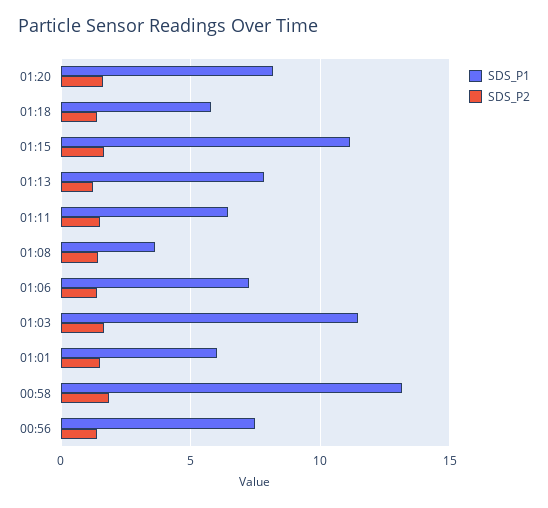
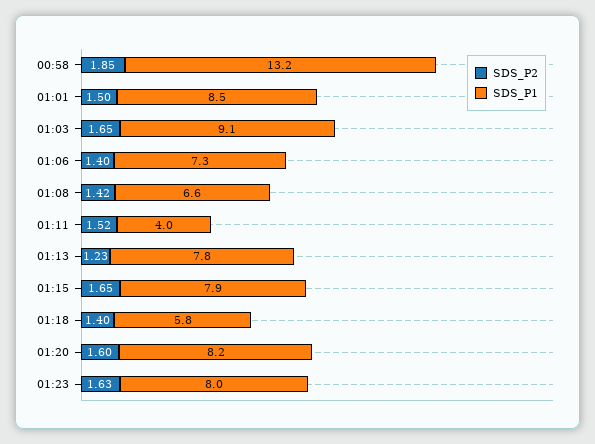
SDS_P1, 01:15: 11 -> 7.9
SDS_P1, 01:11: 6.5 -> 4
SDS_P1, 01:08: 3.5 -> 6.6
SDS_P1, 01:03: 11.5 -> 9.1
SDS_P1, 01:01: 6 -> 8.5
SDS_P1, 00:56: 7.5 -> none
SDS_P2, 00:56: 1.5 -> none
SDS_P2, 01:23: none -> 1.63
SDS_P1, 01:23: none -> 8

